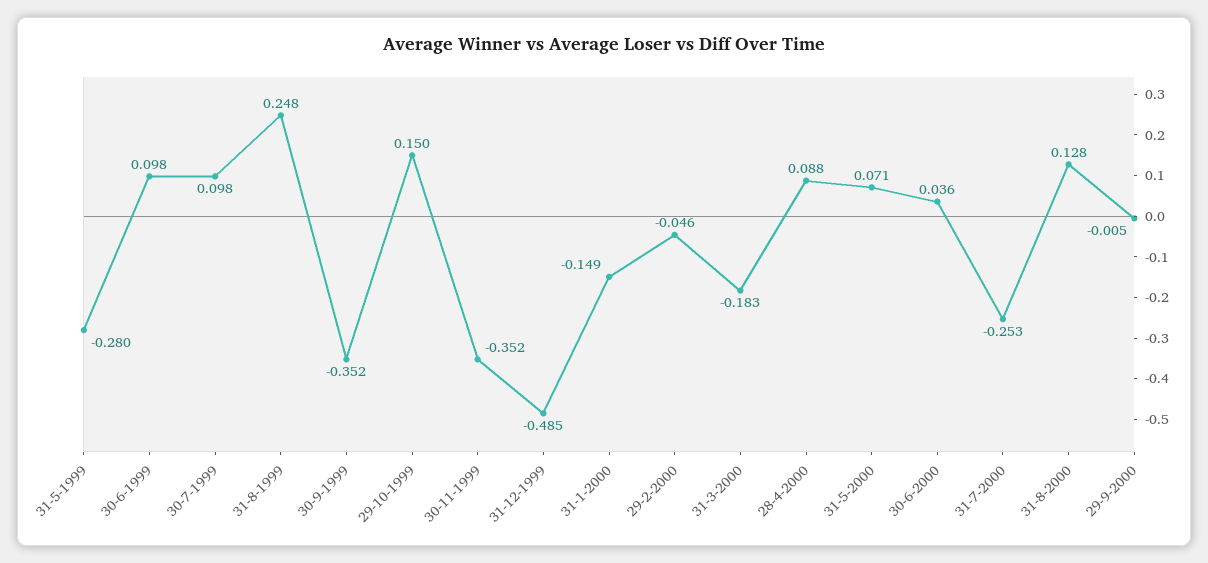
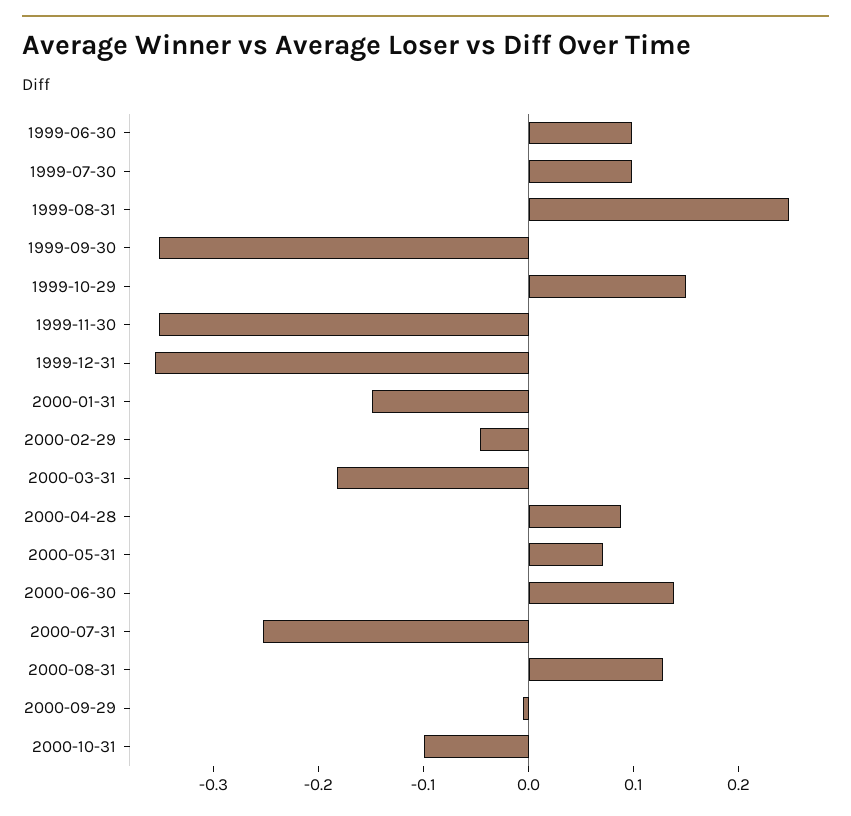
31-5-1999: -0.28 -> none
31-12-1999: -0.485 -> -0.36
30-6-2000: 0.036 -> 0.14
2000-10-31: none -> -0.1

